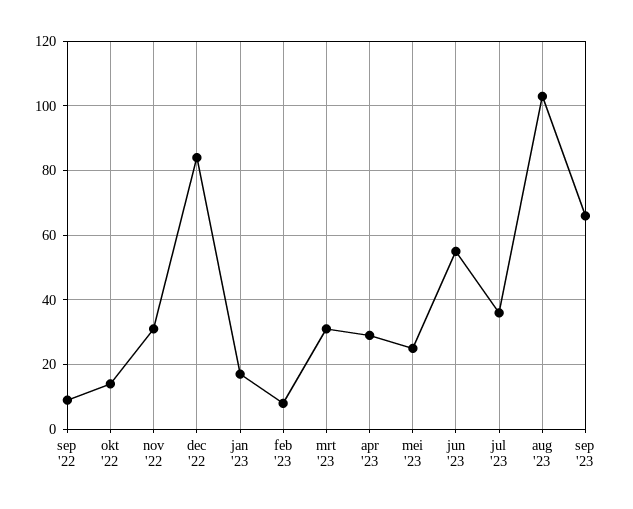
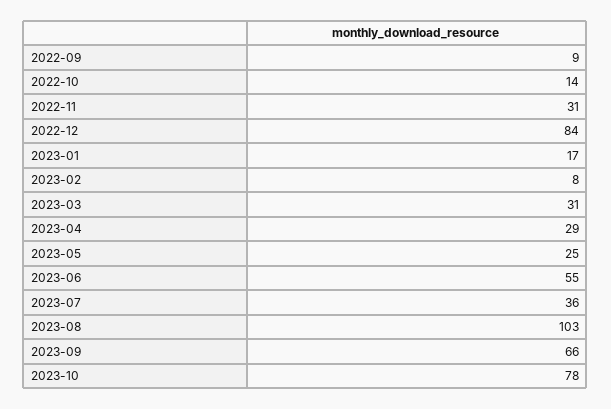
2023-10: none -> 78

